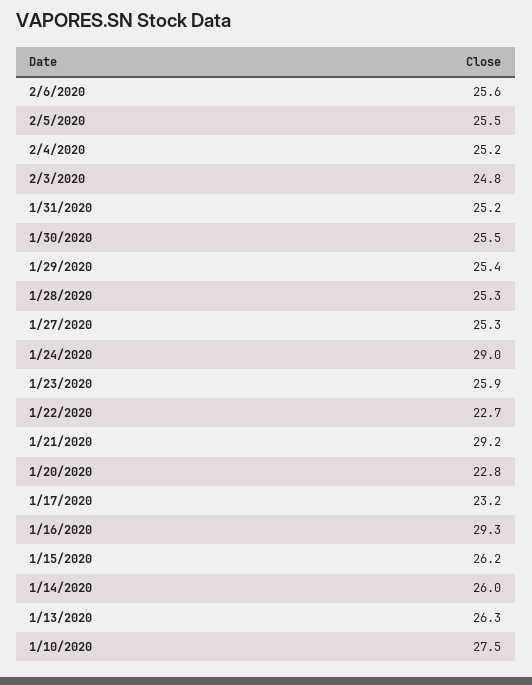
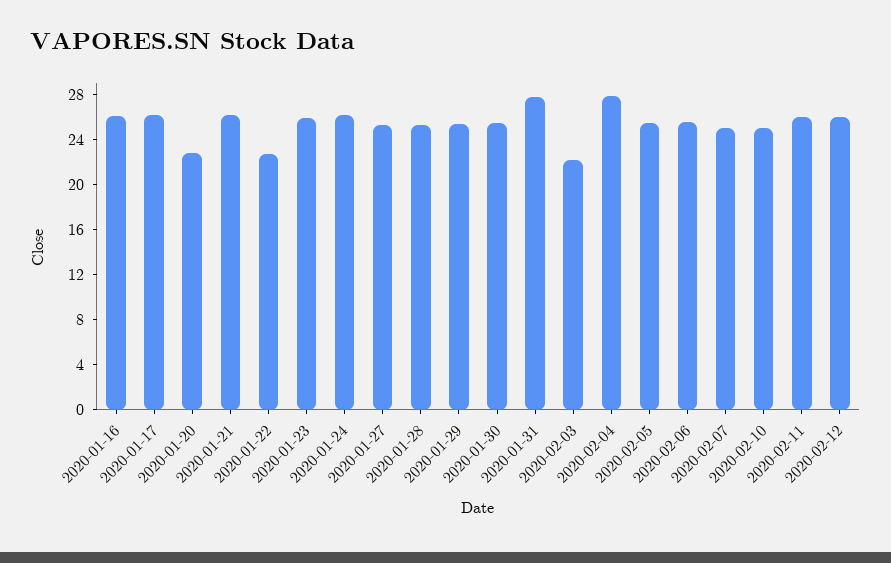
2/4/2020: 25.2 -> 28
2/3/2020: 24.8 -> 22
1/31/2020: 25.2 -> 28
1/24/2020: 29 -> 26
1/21/2020: 29.2 -> 26
1/17/2020: 23.2 -> 26
1/16/2020: 29.3 -> 26
1/15/2020: 26.2 -> none
1/14/2020: 26 -> none
1/13/2020: 26.3 -> none
1/10/2020: 27.5 -> none
2020-02-07: none -> 25
2020-02-10: none -> 25
2020-02-11: none -> 26
2020-02-12: none -> 26

